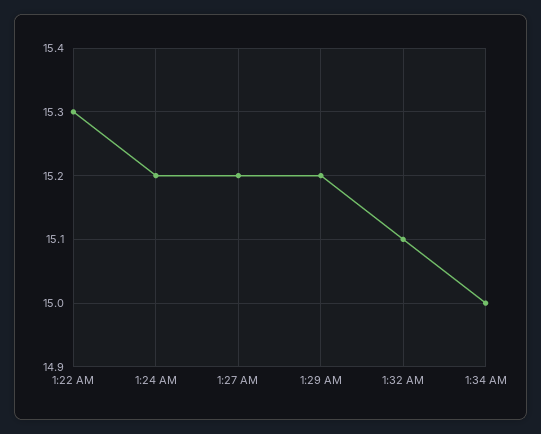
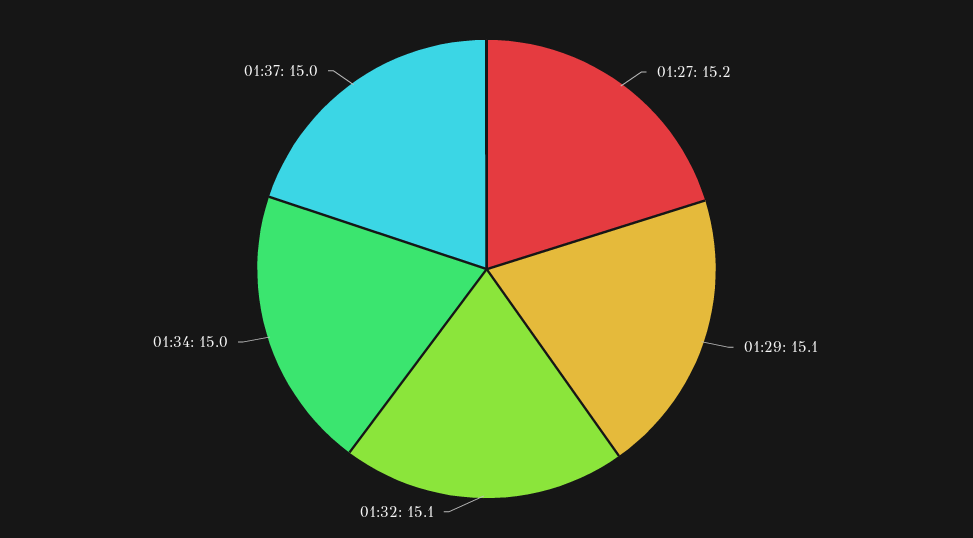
1:22 AM: 15.3 -> none
1:24 AM: 15.2 -> none
1:29 AM: 15.2 -> 15.1
01:37: none -> 15

